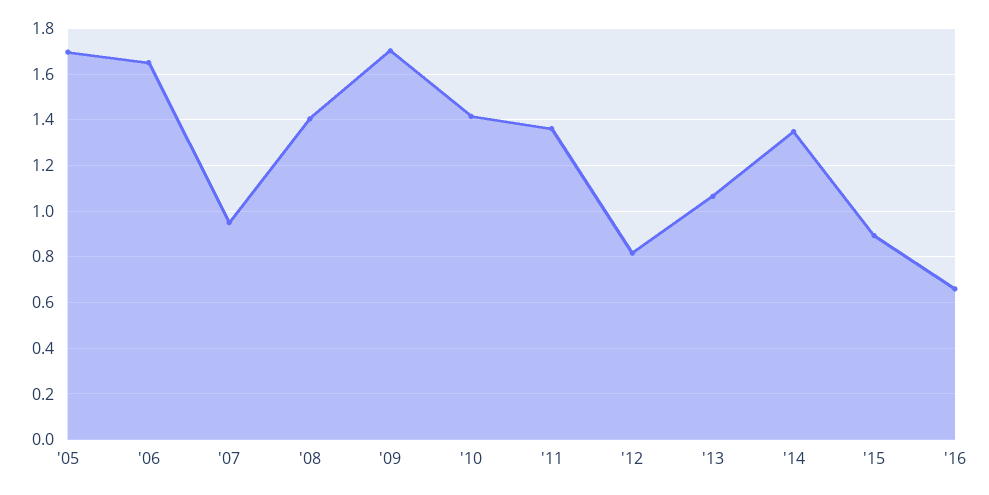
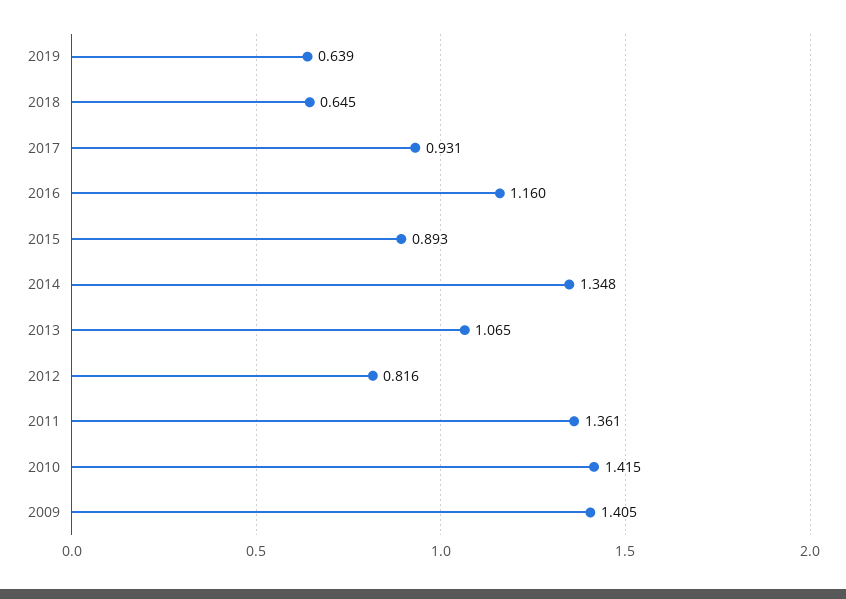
'05: 1.7 -> none
'06: 1.65 -> none
'07: 0.95 -> none
'08: 1.4 -> none
'09: 1.7 -> 1.405
'16: 0.65 -> 1.16
2019: none -> 0.639
2018: none -> 0.645
2017: none -> 0.931

